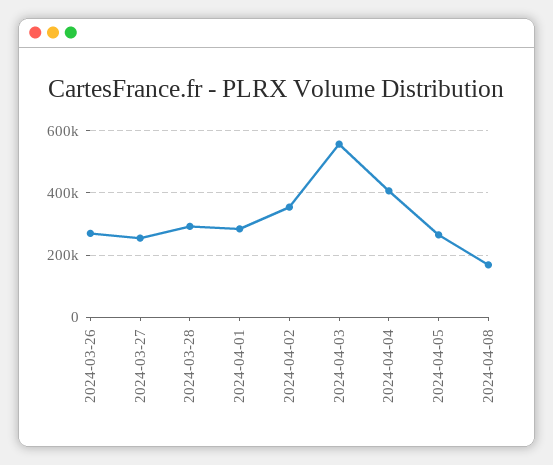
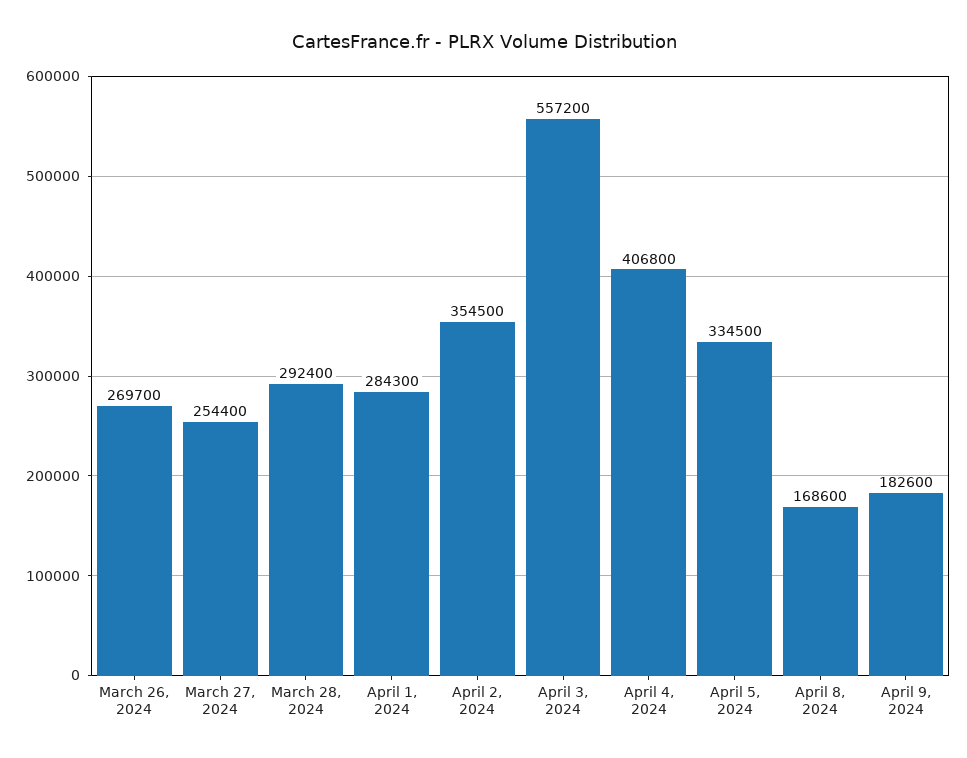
2024-04-05: 260000 -> 334500
April 9, 2024: none -> 182600

